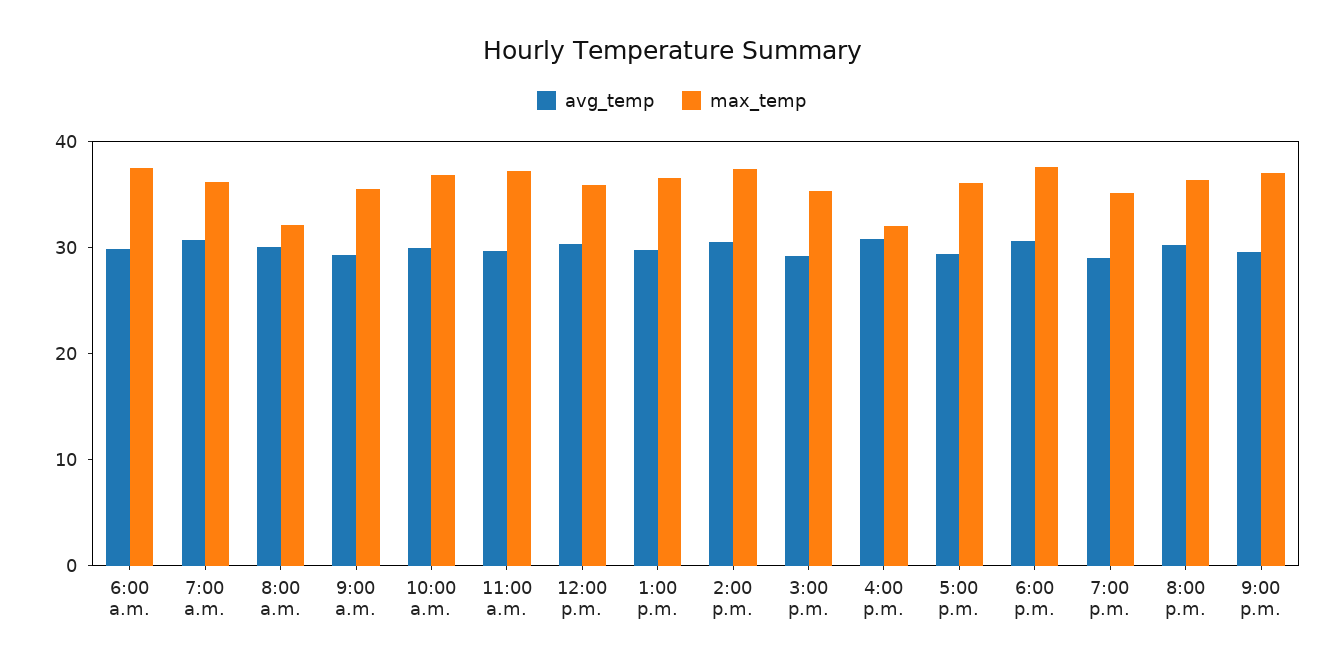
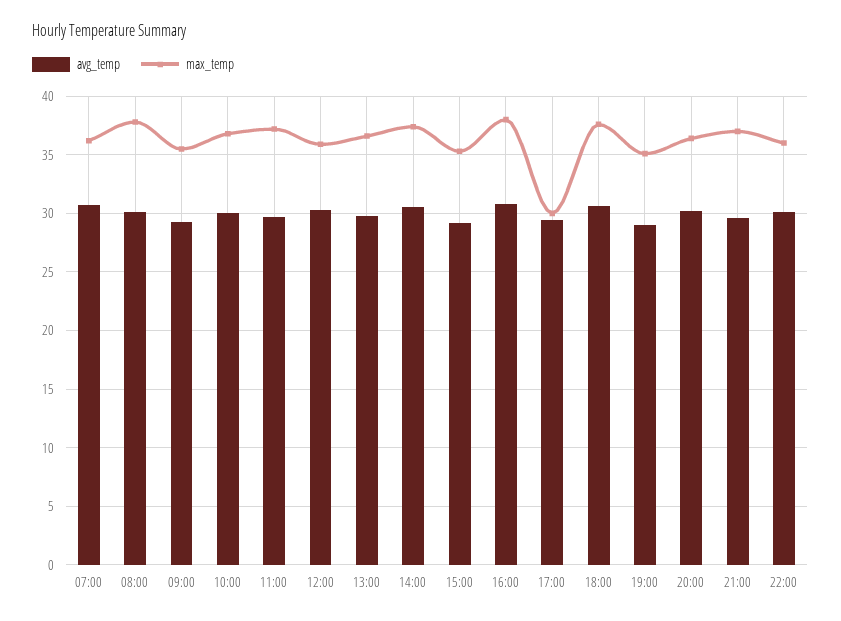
avg_temp, 6:00 a.m.: 30 -> none
max_temp, 6:00 a.m.: 38 -> none
max_temp, 8:00 a.m.: 32 -> 38
max_temp, 4:00 p.m.: 32 -> 38
max_temp, 5:00 p.m.: 36 -> 30
avg_temp, 22:00: none -> 30
max_temp, 22:00: none -> 36

